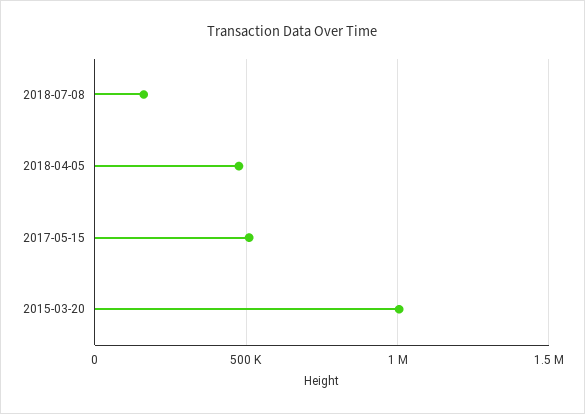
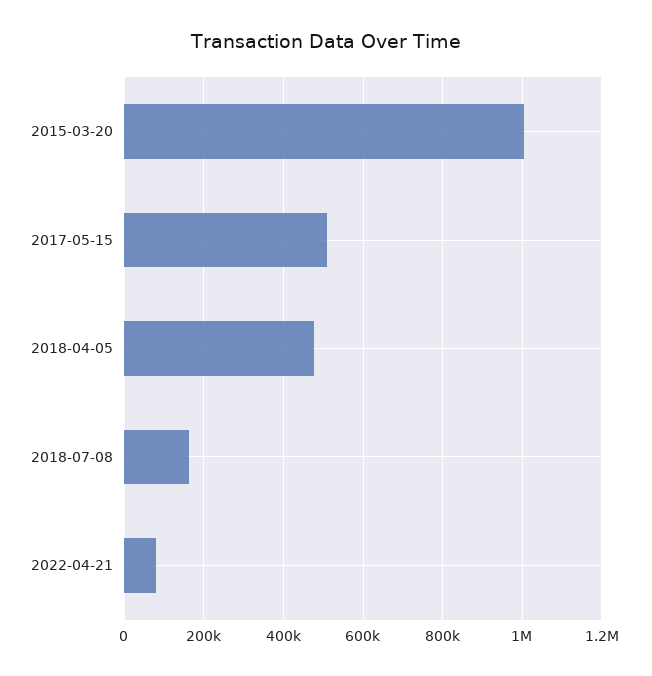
2022-04-21: none -> 80000

